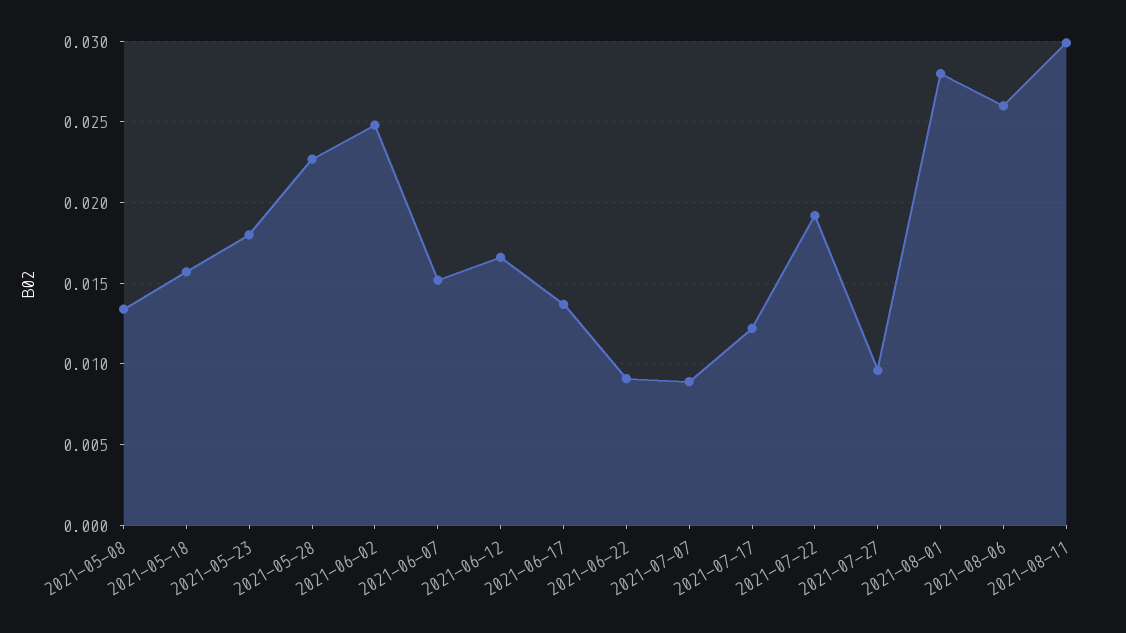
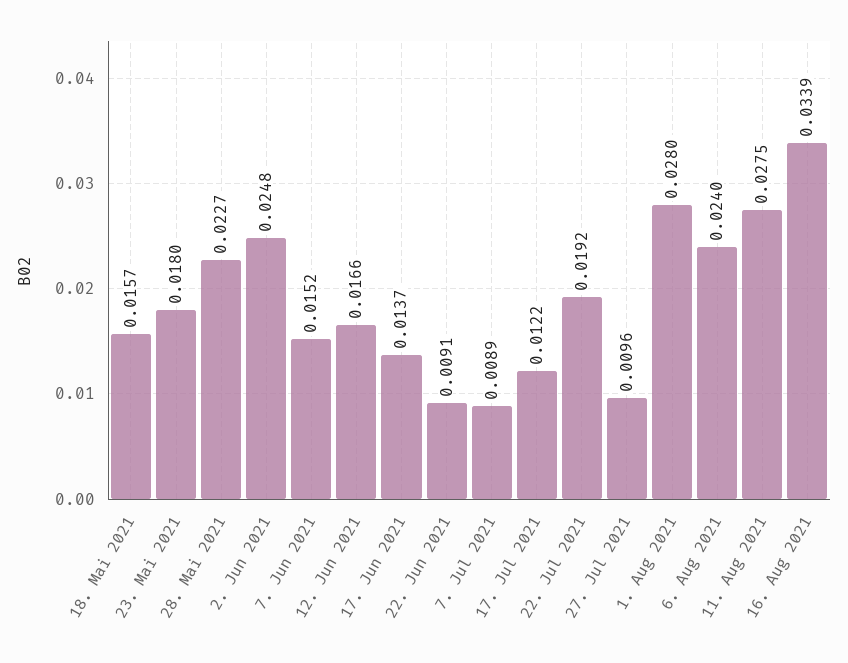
2021-05-08: 0.0135 -> none
2021-08-06: 0.026 -> 0.024
2021-08-11: 0.03 -> 0.0275
16. Aug 2021: none -> 0.0339

